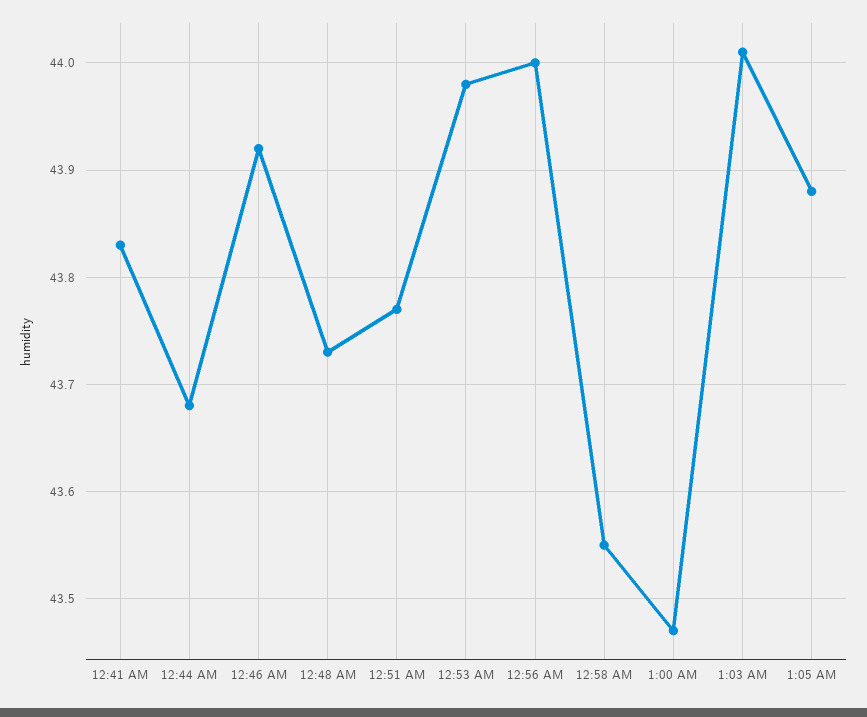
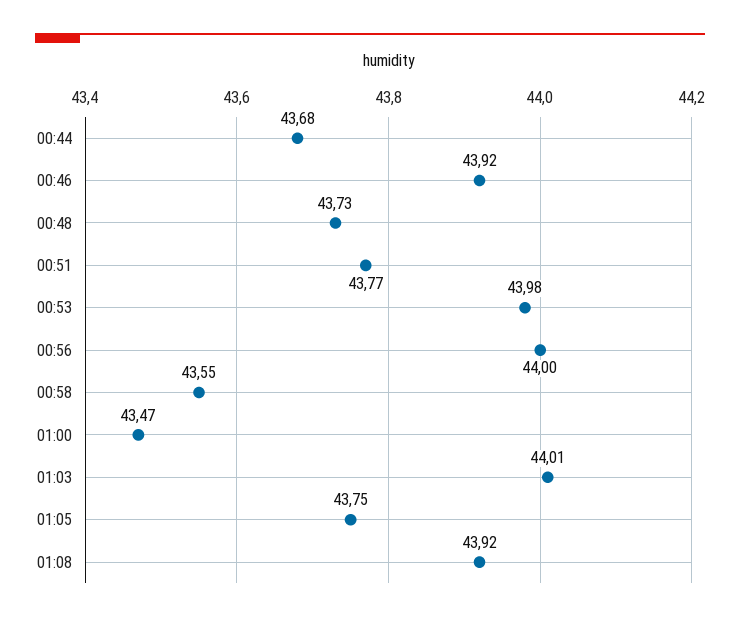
12:41 AM: 43.83 -> none
1:05 AM: 43.88 -> 43.75
01:08: none -> 43.92

